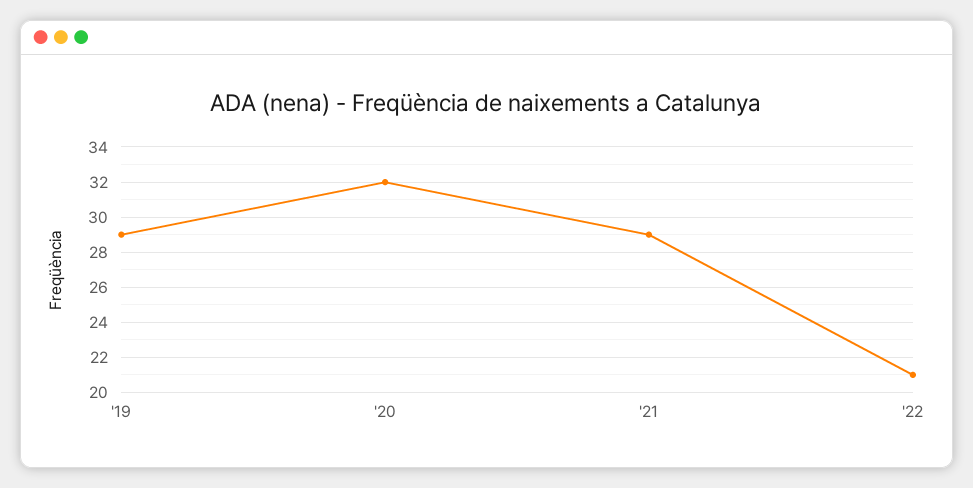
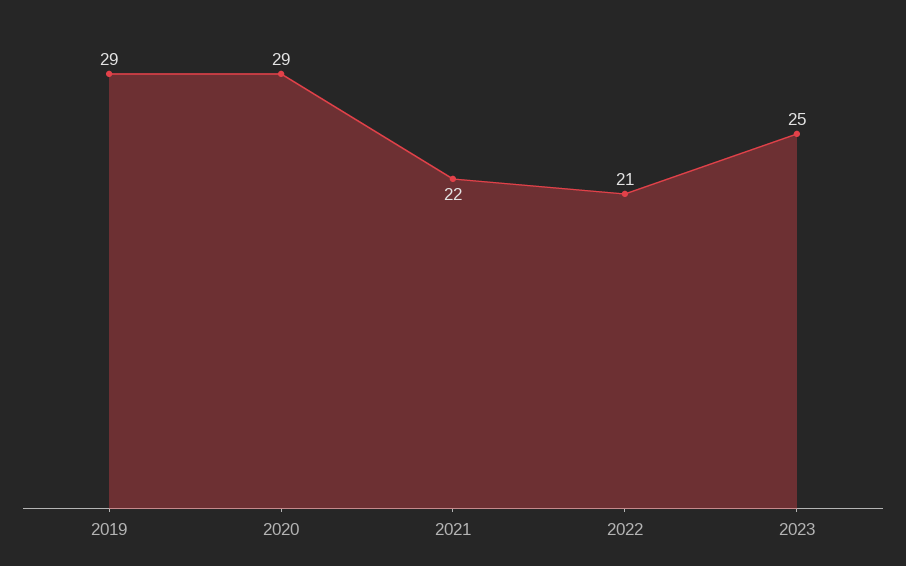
'20: 32 -> 29
'21: 29 -> 22
2023: none -> 25

